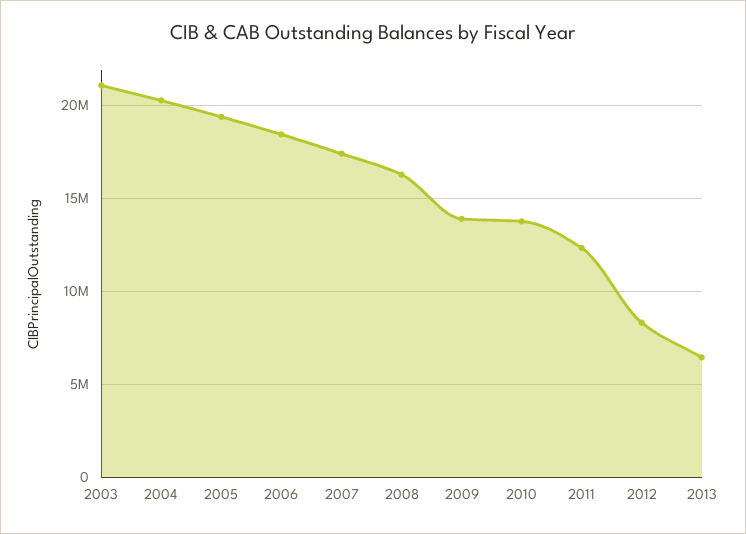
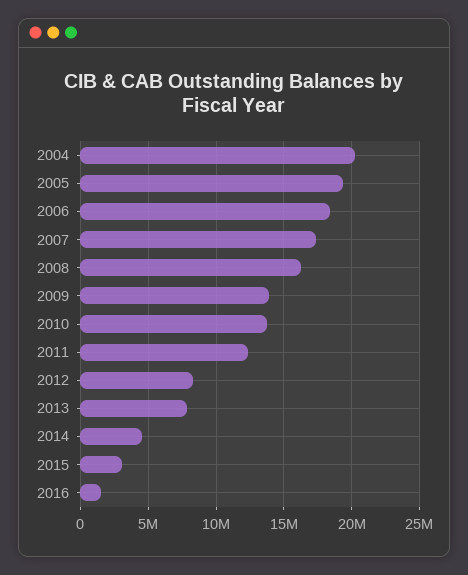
2003: 21000000 -> none
2013: 6500000 -> 8000000
2014: none -> 4500000
2015: none -> 3000000
2016: none -> 1500000

